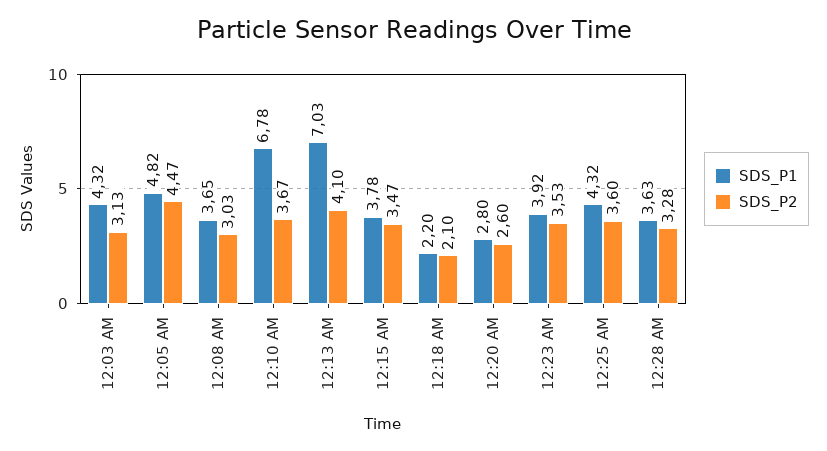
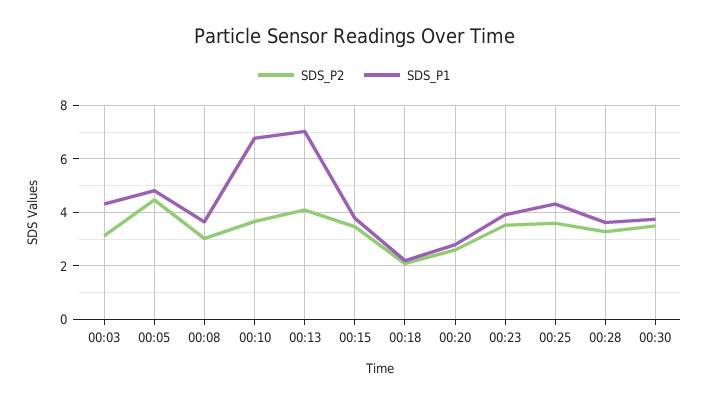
SDS_P2, 00:30: none -> 3.5
SDS_P1, 00:30: none -> 3.75

